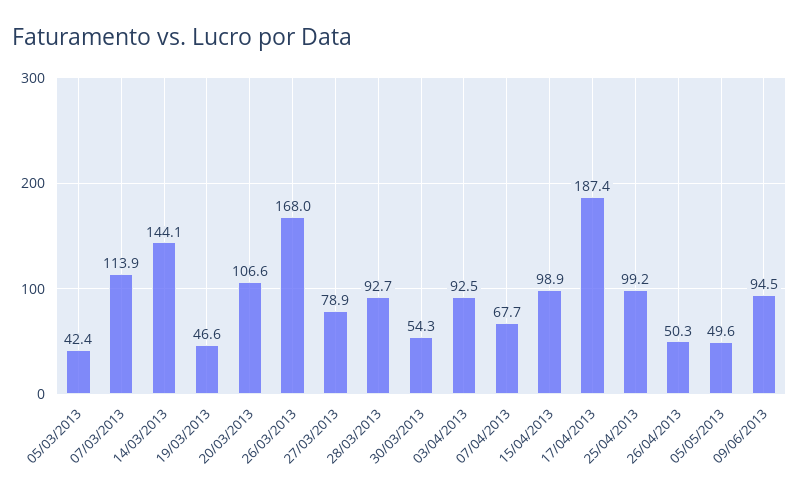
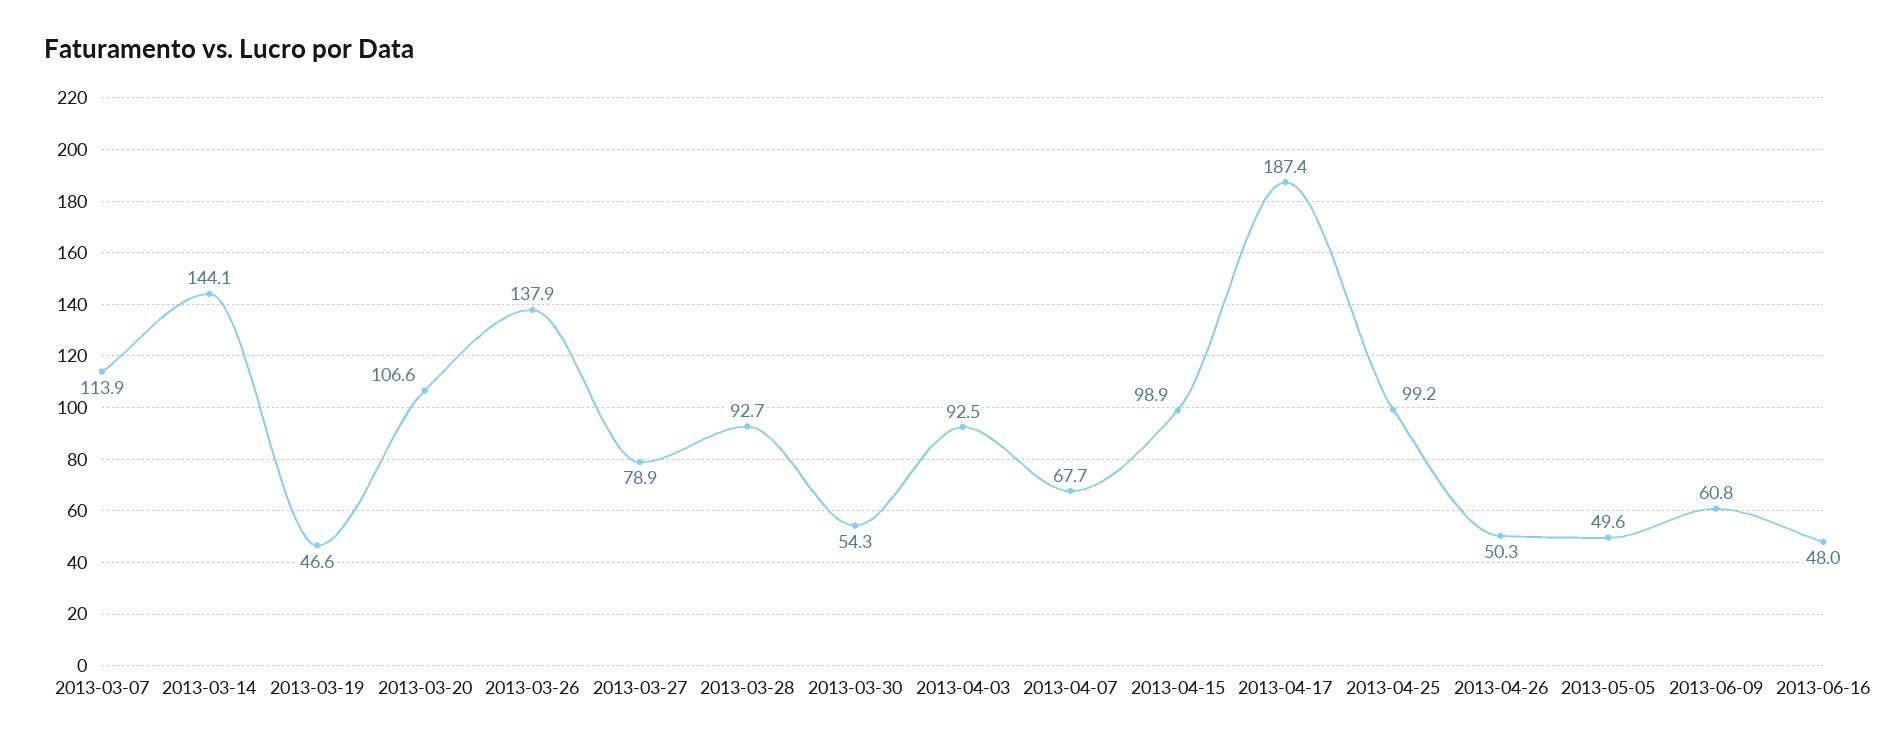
05/03/2013: 42.4 -> none
26/03/2013: 168 -> 137.9
09/06/2013: 94.5 -> 60.8
2013-06-16: none -> 48

